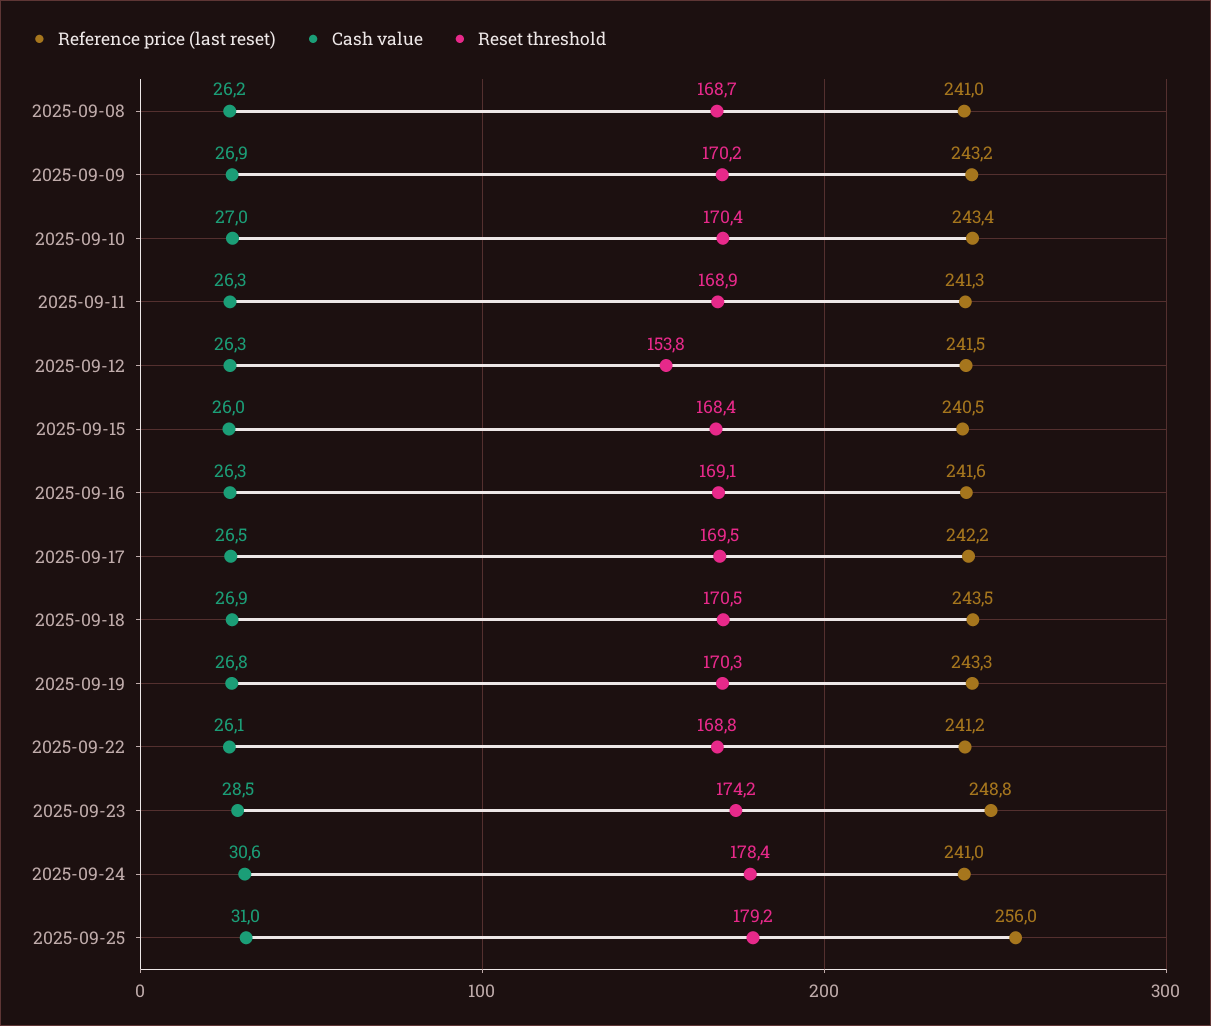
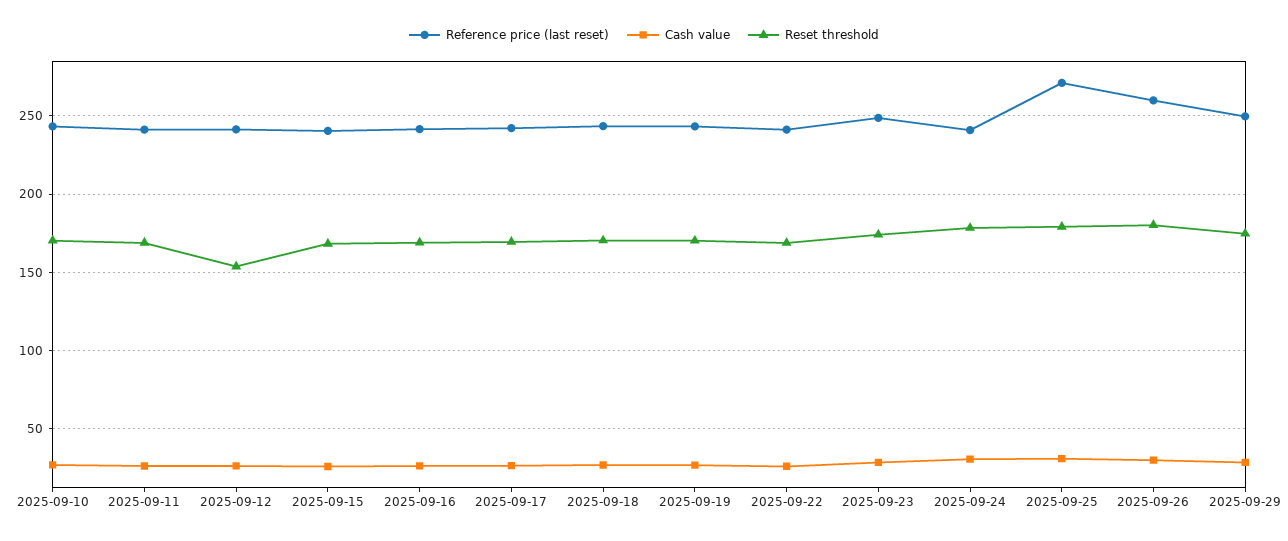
Reference price (last reset), 2025-09-08: 241 -> none
Cash value, 2025-09-08: 26.2 -> none
Reset threshold, 2025-09-08: 168.7 -> none
Reference price (last reset), 2025-09-09: 243.2 -> none
Cash value, 2025-09-09: 26.9 -> none
Reset threshold, 2025-09-09: 170.2 -> none
Reference price (last reset), 2025-09-25: 256 -> 270
Reference price (last reset), 2025-09-26: none -> 260
Cash value, 2025-09-26: none -> 30
Reset threshold, 2025-09-26: none -> 180
Reference price (last reset), 2025-09-29: none -> 250
Cash value, 2025-09-29: none -> 30
Reset threshold, 2025-09-29: none -> 175

